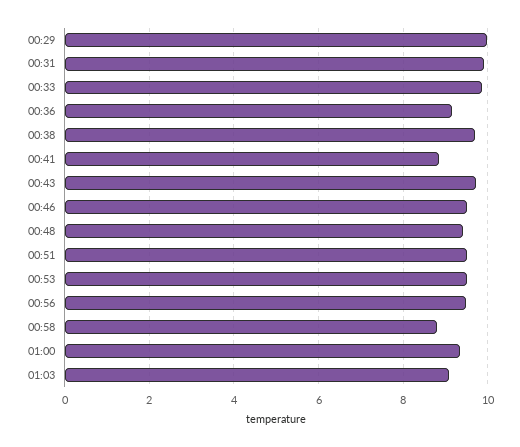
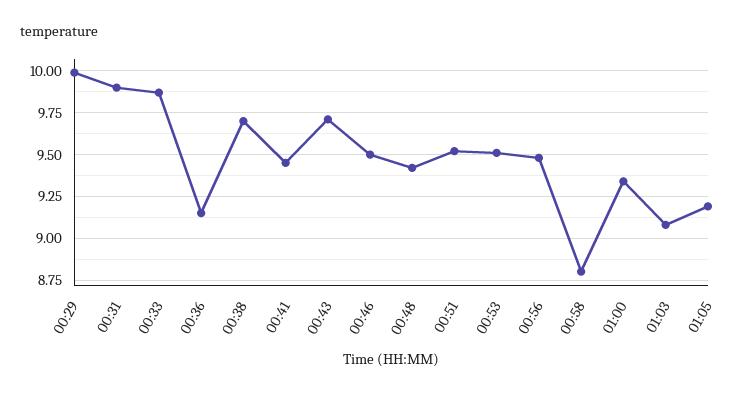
00:41: 8.8 -> 9.45
01:05: none -> 9.2

